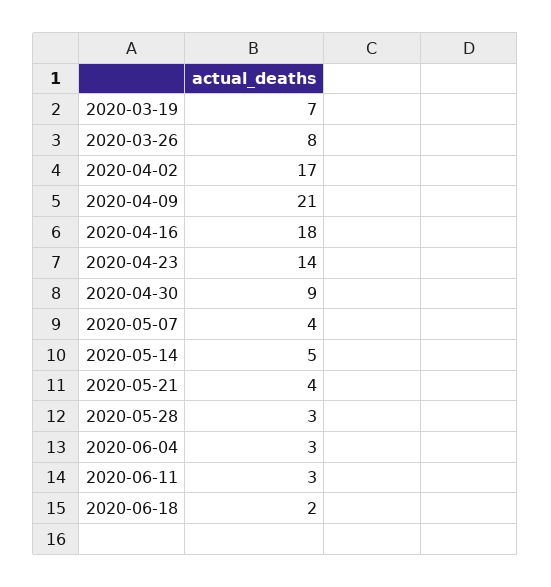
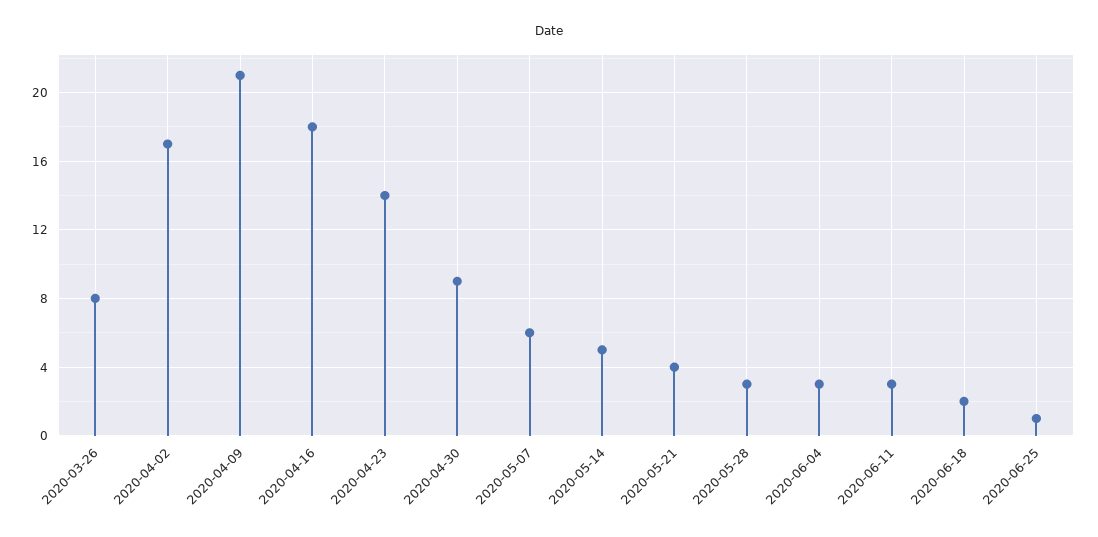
2020-03-19: 7 -> none
2020-05-07: 4 -> 6
2020-06-25: none -> 1

